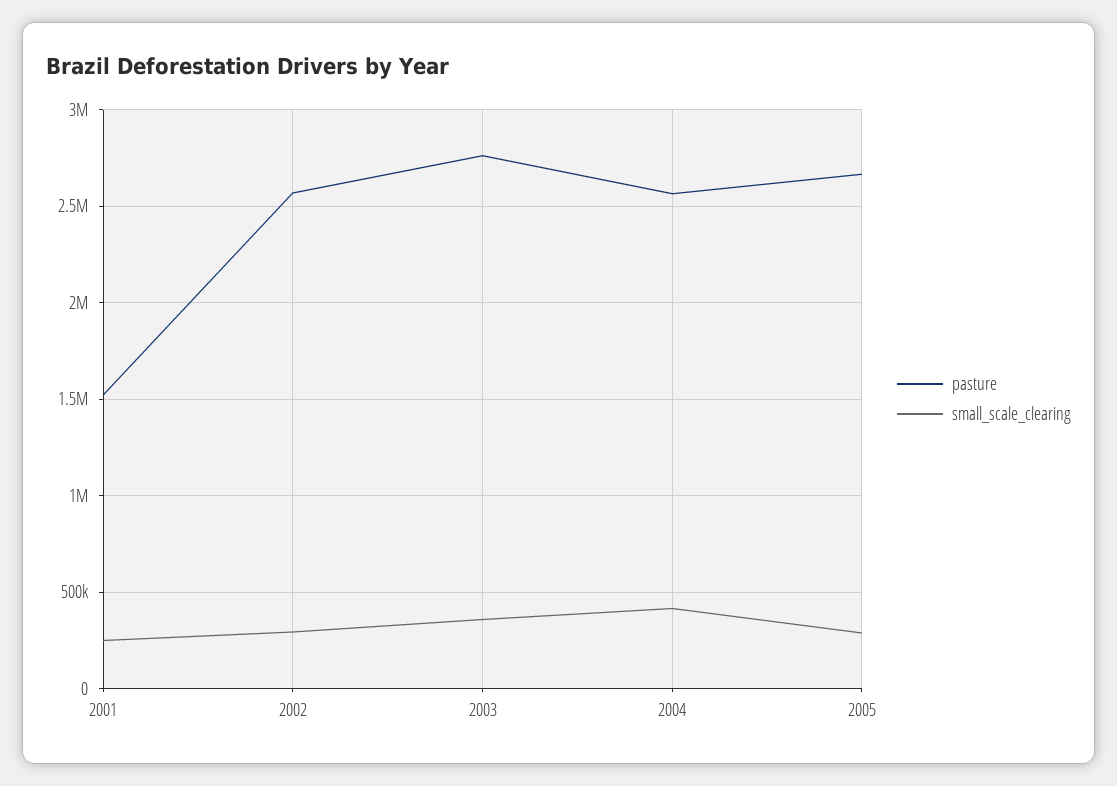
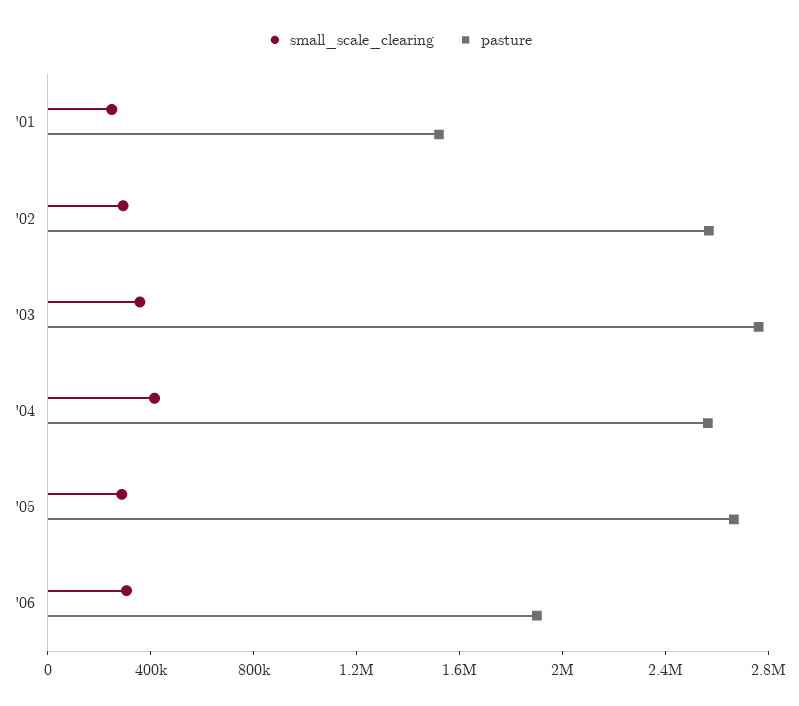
small_scale_clearing, '06: none -> 300000
pasture, '06: none -> 1900000

